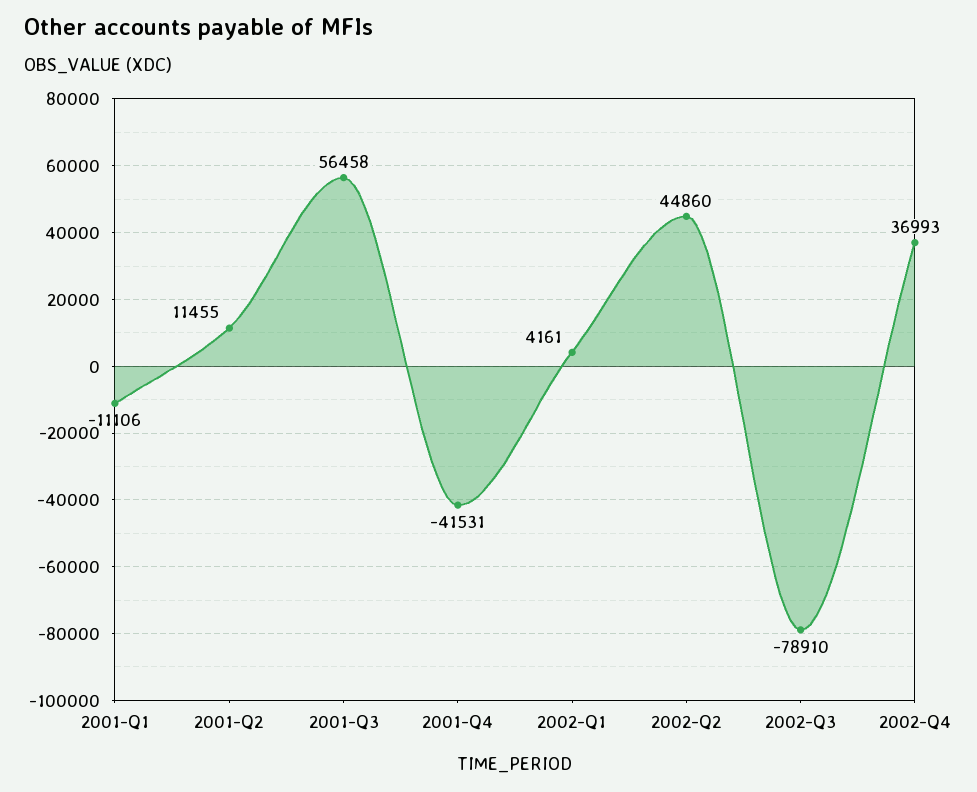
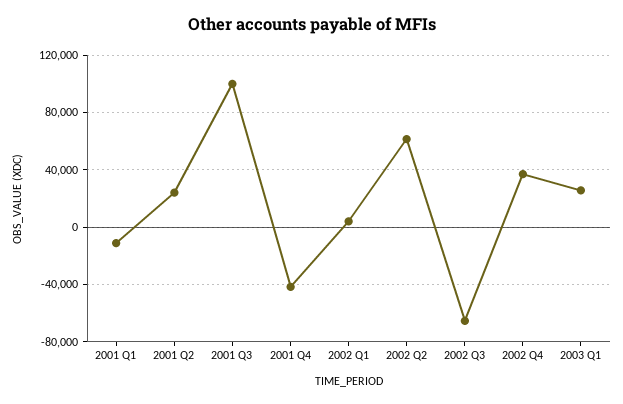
2001-Q2: 11455 -> 25000
2001-Q3: 56458 -> 100000
2002-Q2: 44860 -> 60000
2002-Q3: -78910 -> -65000
2003 Q1: none -> 25000

